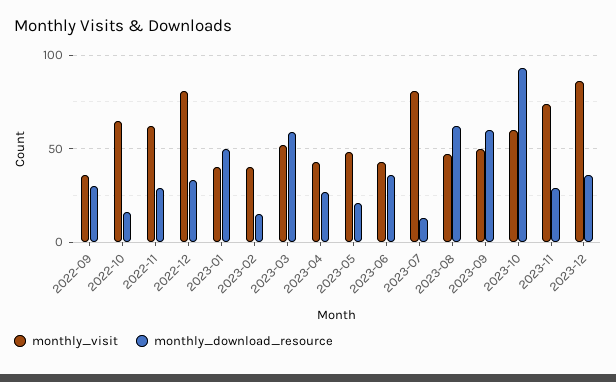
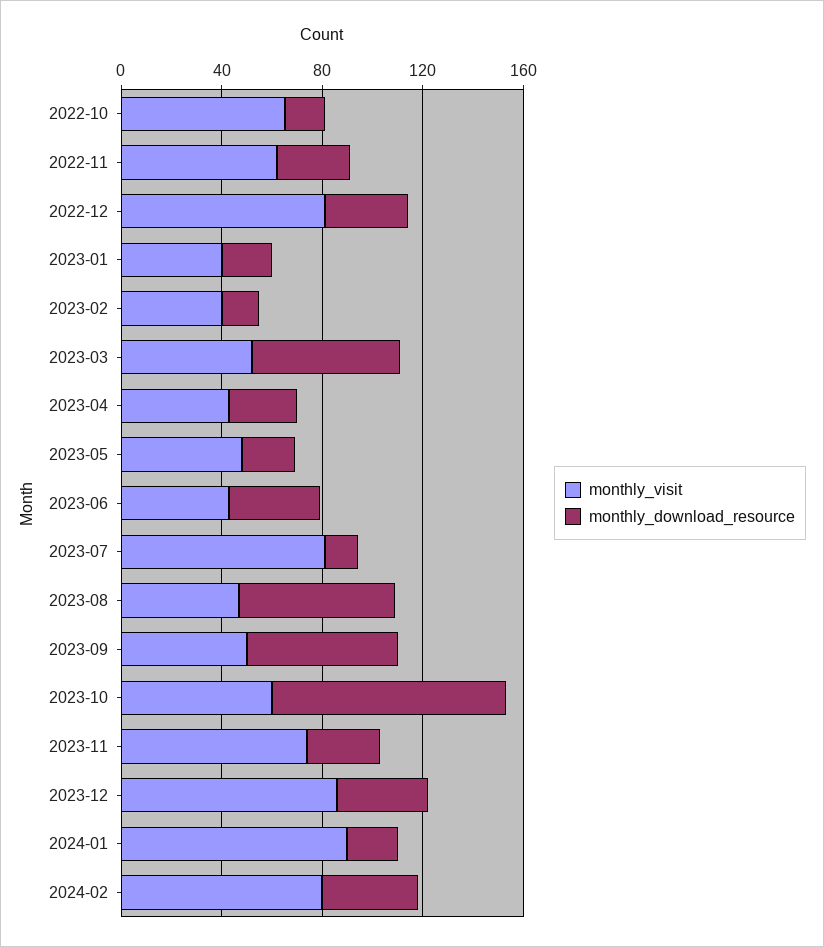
monthly_visit, 2022-09: 35 -> none
monthly_download_resource, 2022-09: 30 -> none
monthly_download_resource, 2023-01: 50 -> 20
monthly_visit, 2024-01: none -> 90
monthly_download_resource, 2024-01: none -> 20
monthly_visit, 2024-02: none -> 80
monthly_download_resource, 2024-02: none -> 40

